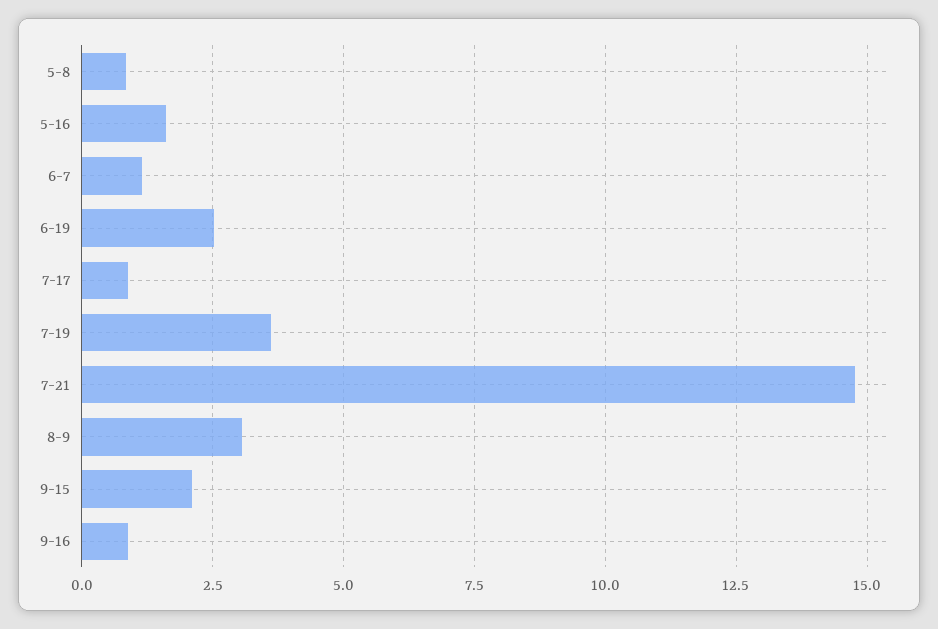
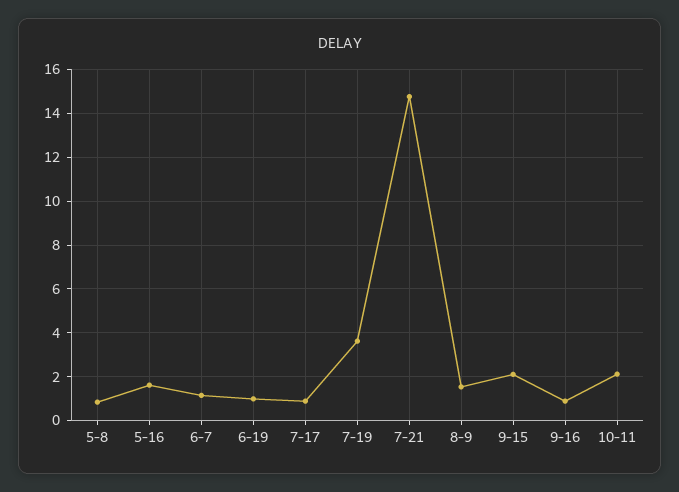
6-19: 2.5 -> 1
8-9: 3 -> 1.5
10-11: none -> 2

